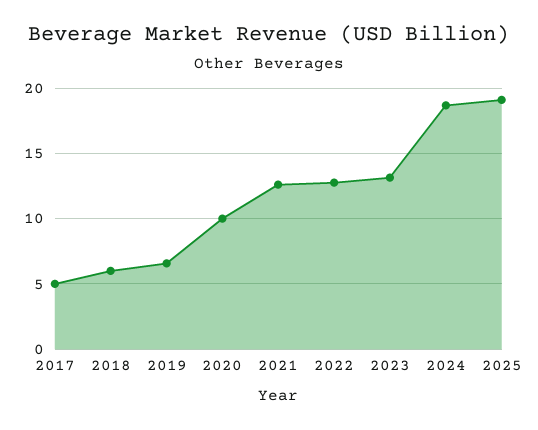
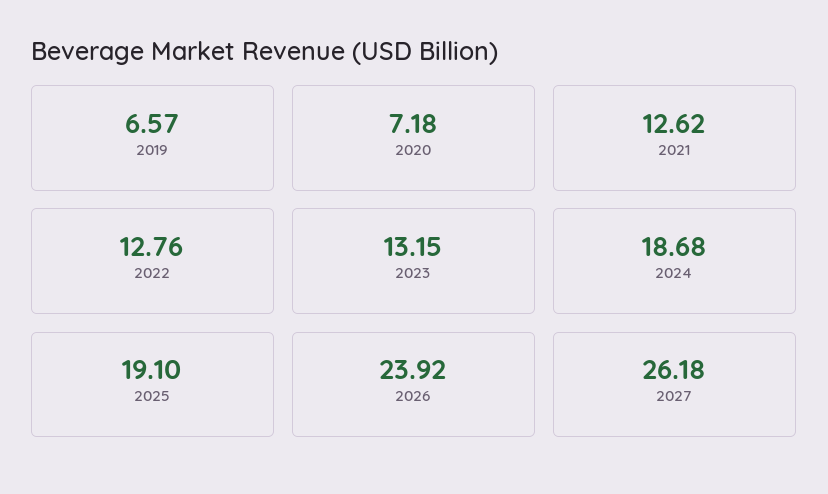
2017: 5 -> none
2018: 6 -> none
2020: 10 -> 7.18
2026: none -> 23.92
2027: none -> 26.18

